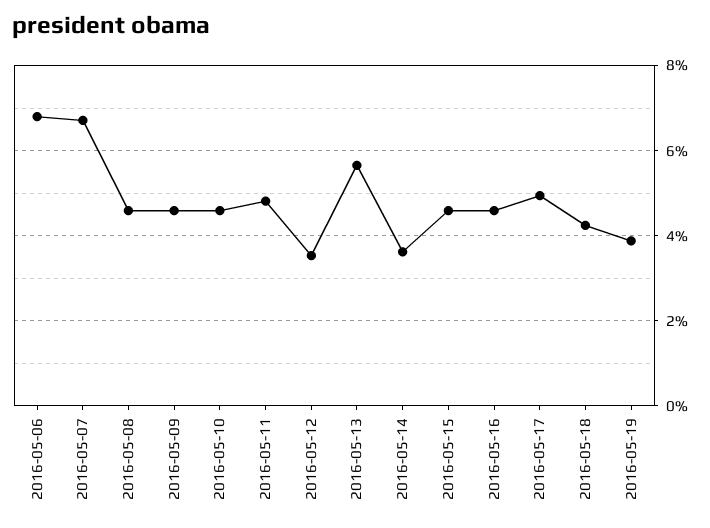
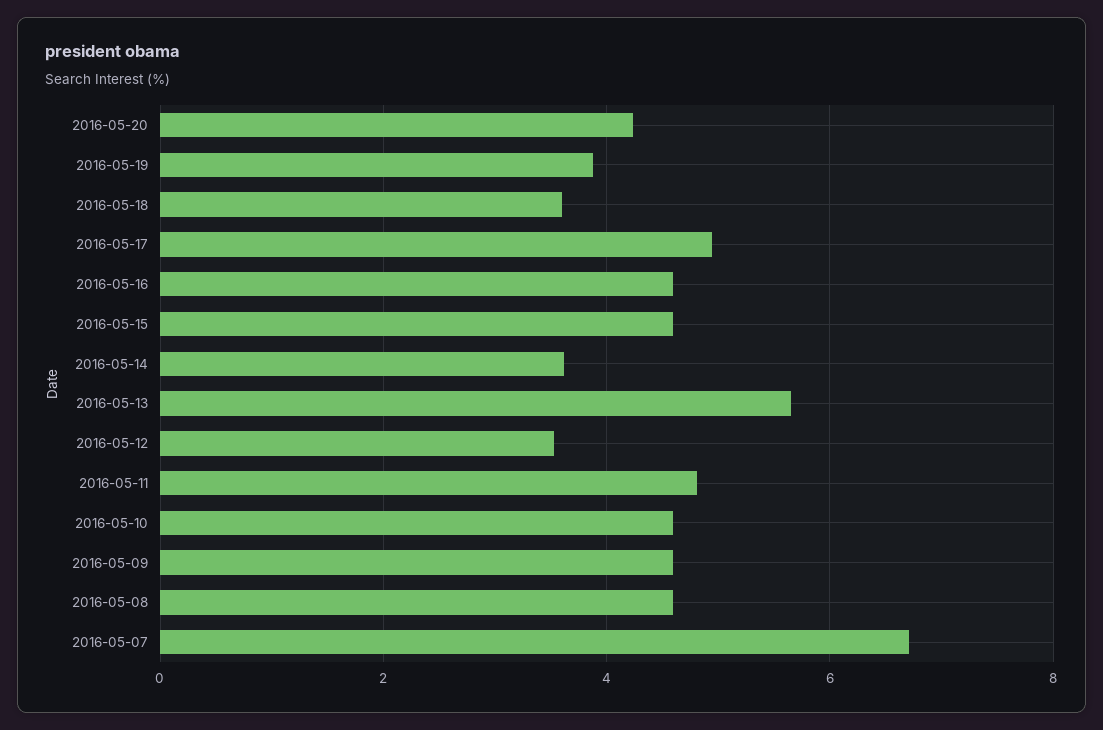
2016-05-06: 6.8 -> none
2016-05-18: 4.2 -> 3.6
2016-05-20: none -> 4.2

